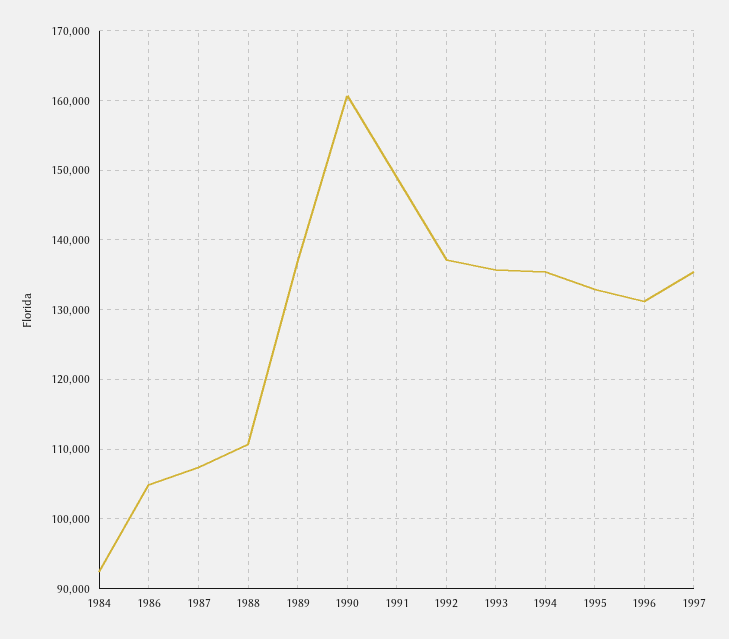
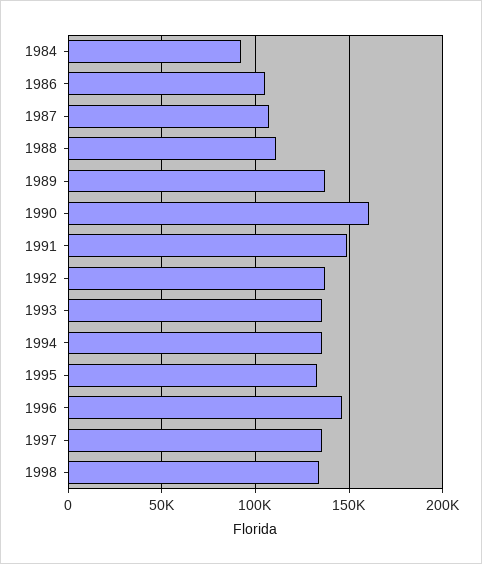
1996: 131000 -> 145000
1998: none -> 135000

